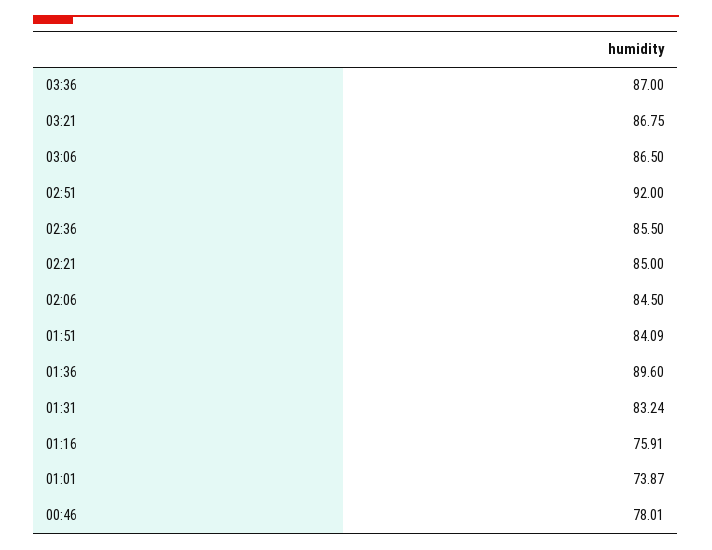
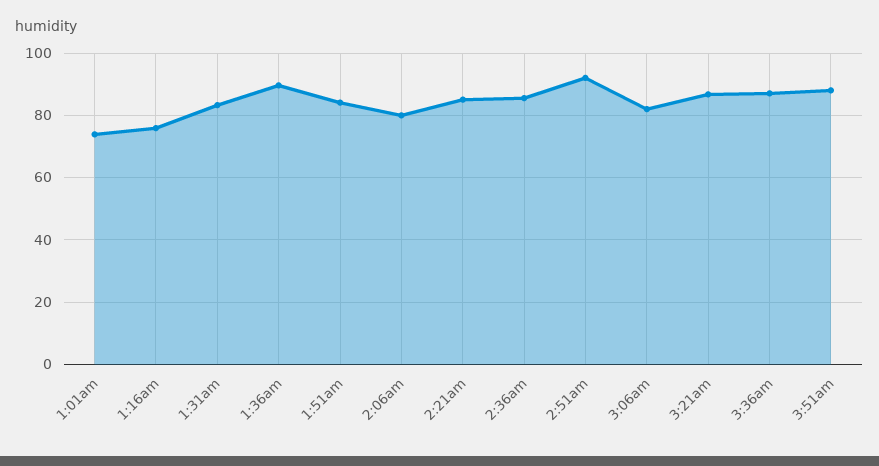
03:06: 86.5 -> 82
02:06: 84.5 -> 80
00:46: 78.01 -> none
3:51am: none -> 88

